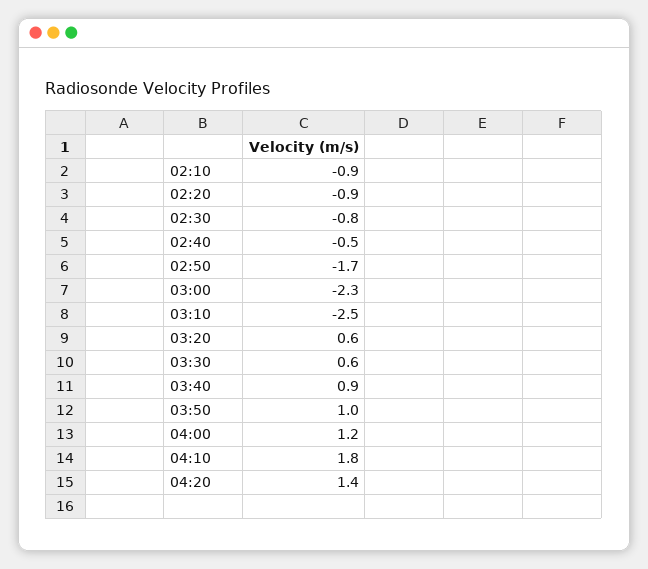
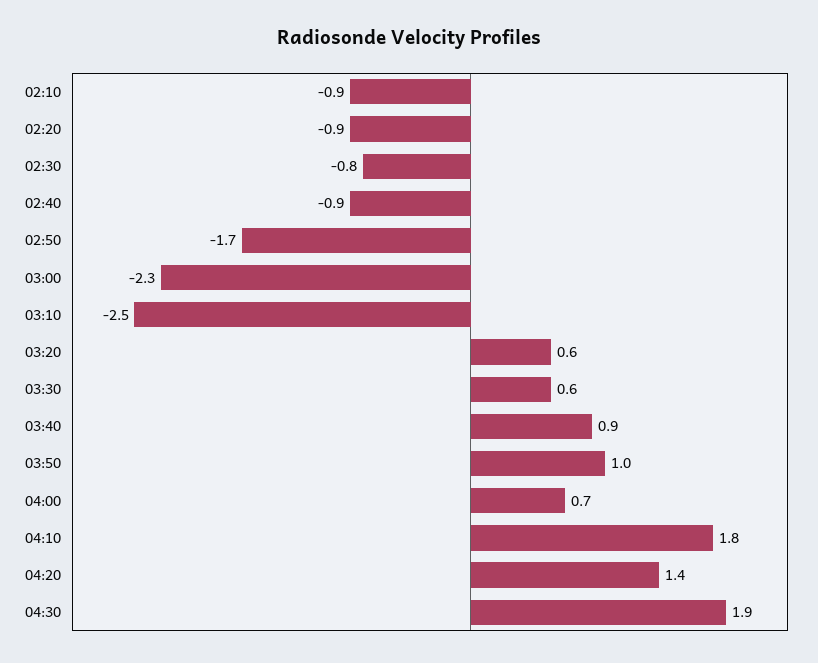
02:40: -0.5 -> -0.9
04:00: 1.2 -> 0.7
04:30: none -> 1.9

